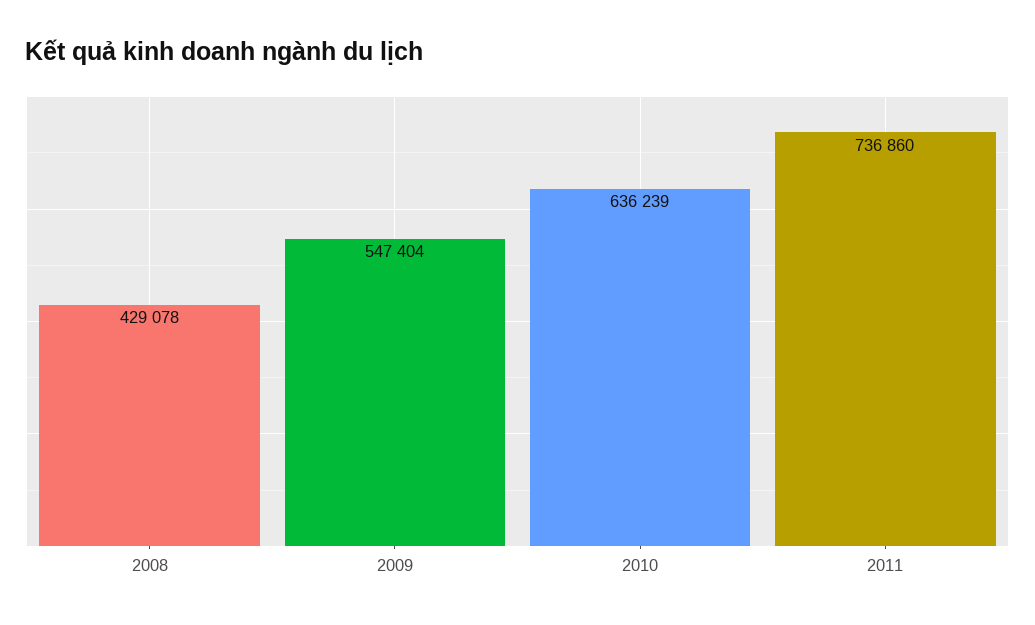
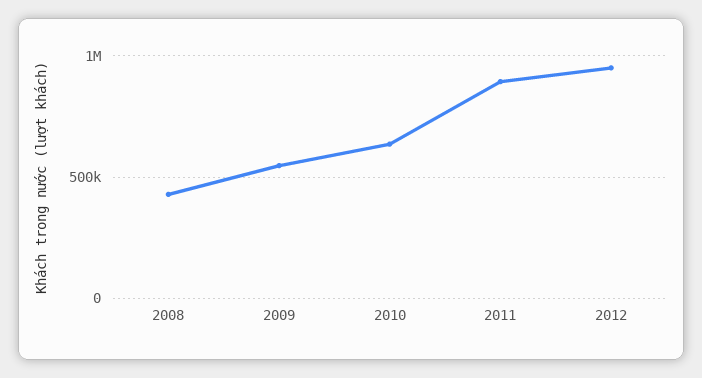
2011: 736860 -> 900000
2012: none -> 950000

